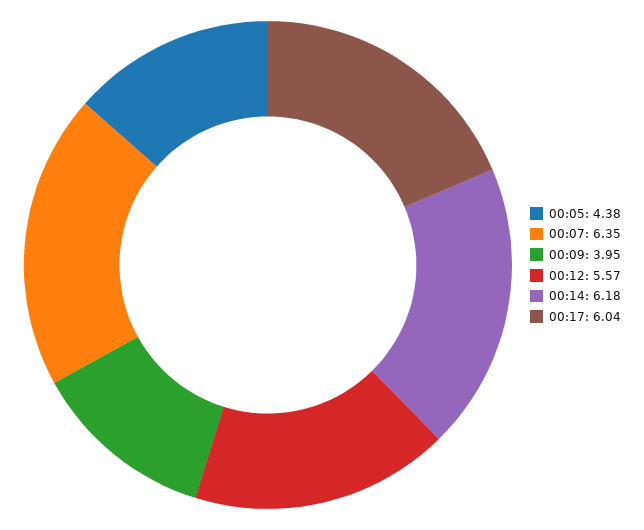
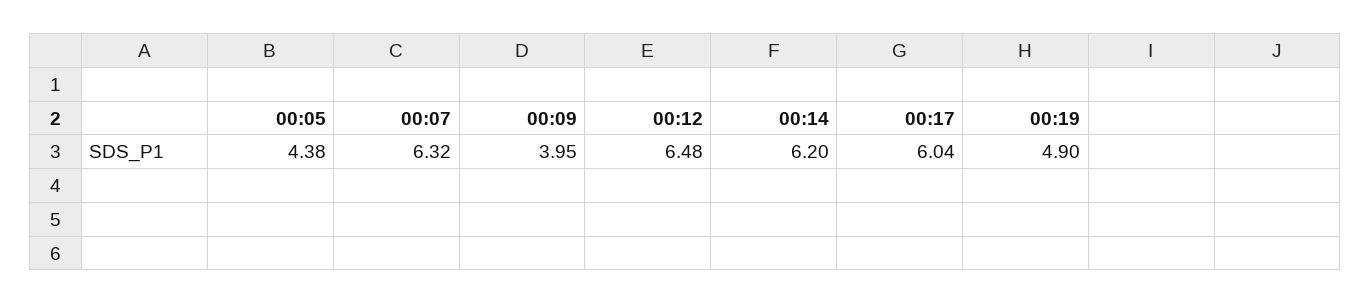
00:07: 6.35 -> 6.32
00:12: 5.57 -> 6.48
00:14: 6.18 -> 6.2
00:19: none -> 4.9

